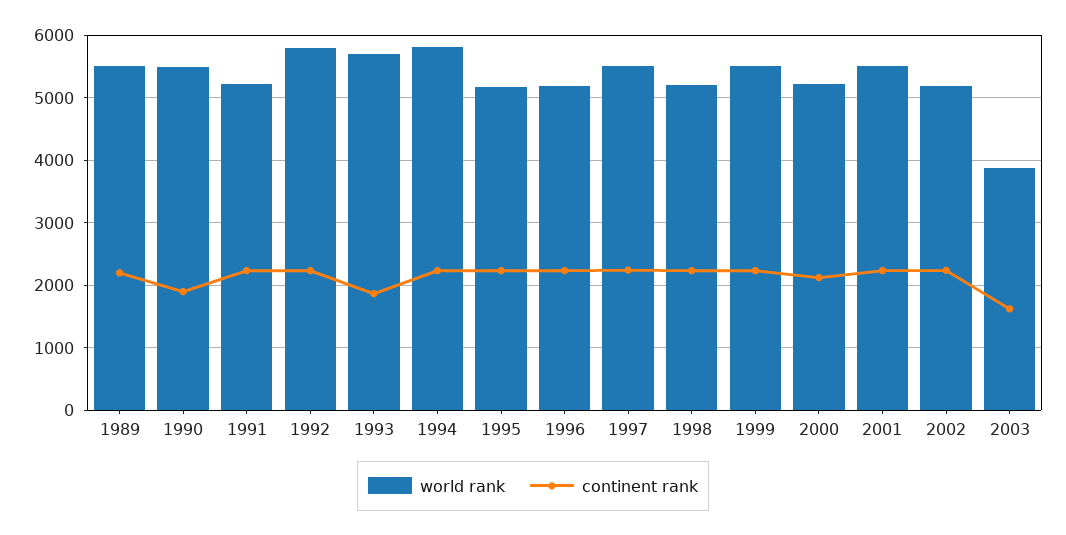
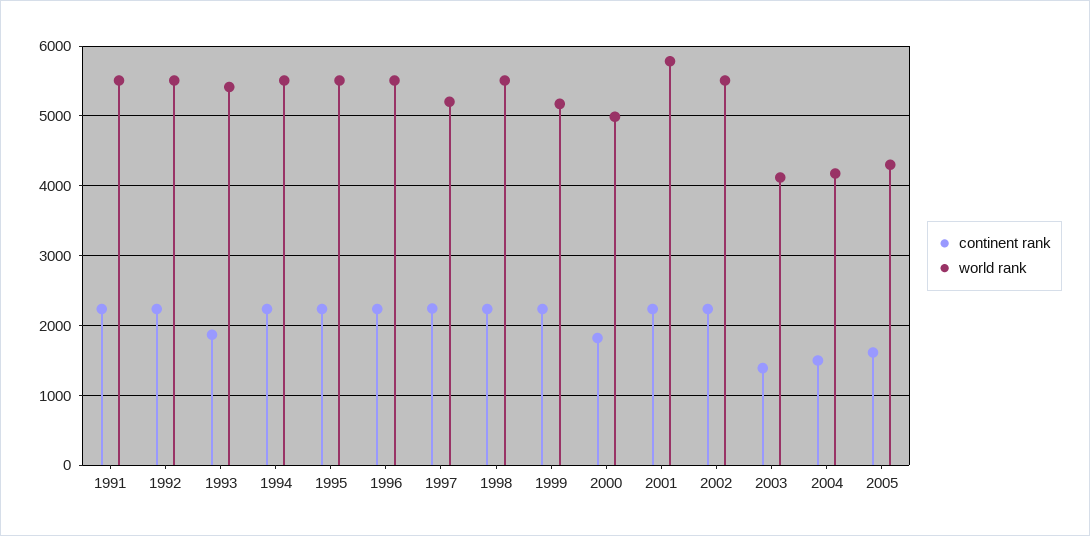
world rank, 1989: 5500 -> none
continent rank, 1989: 2200 -> none
world rank, 1990: 5500 -> none
continent rank, 1990: 1900 -> none
world rank, 1991: 5200 -> 5500
world rank, 1992: 5800 -> 5500
world rank, 1993: 5700 -> 5400
world rank, 1994: 5800 -> 5500
world rank, 1995: 5200 -> 5500
world rank, 1996: 5200 -> 5500
world rank, 1997: 5500 -> 5200
world rank, 1998: 5200 -> 5500
world rank, 1999: 5500 -> 5200
world rank, 2000: 5200 -> 5000
continent rank, 2000: 2100 -> 1800
world rank, 2001: 5500 -> 5800
world rank, 2002: 5200 -> 5500
world rank, 2003: 3900 -> 4100
continent rank, 2003: 1600 -> 1400
continent rank, 2004: none -> 1500
world rank, 2004: none -> 4200
continent rank, 2005: none -> 1600
world rank, 2005: none -> 4300

